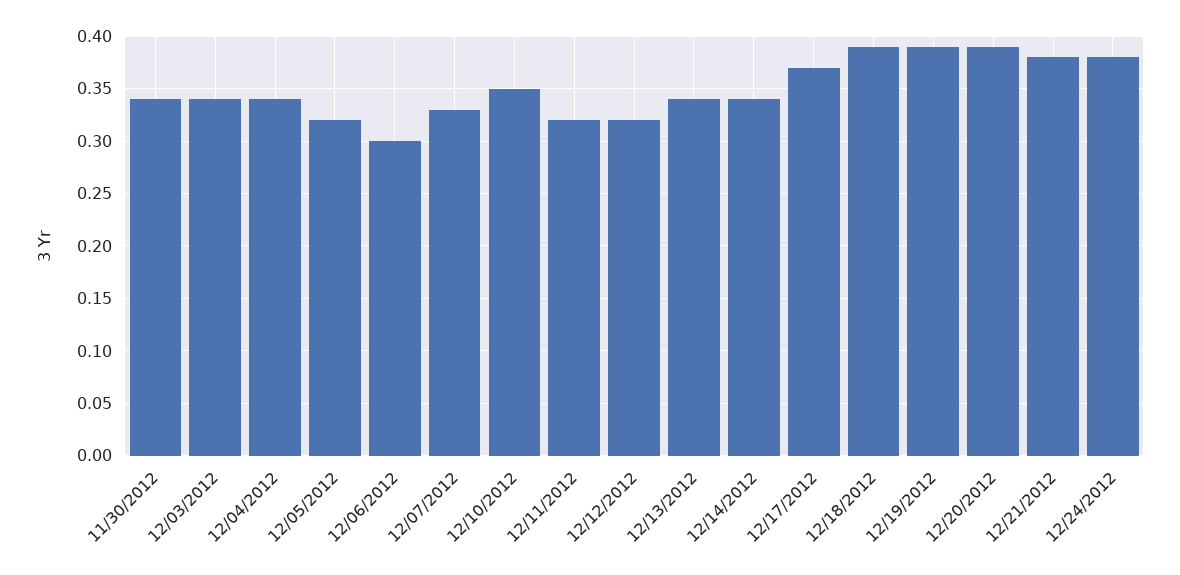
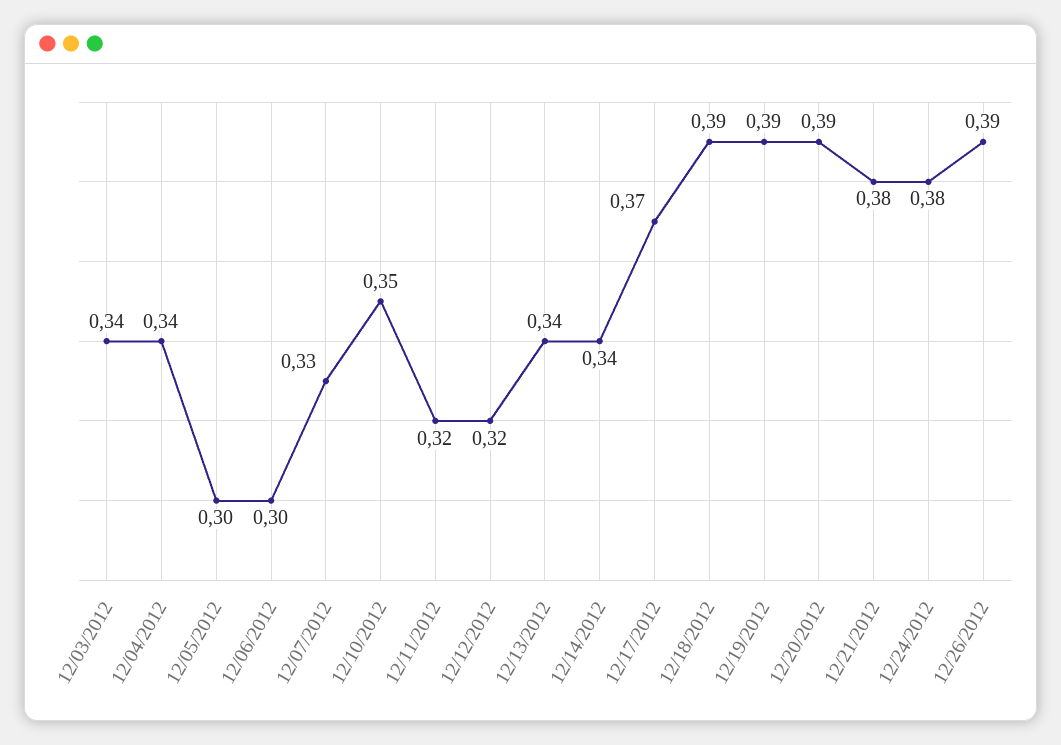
11/30/2012: 0.34 -> none
12/05/2012: 0.32 -> 0.3
12/26/2012: none -> 0.39

